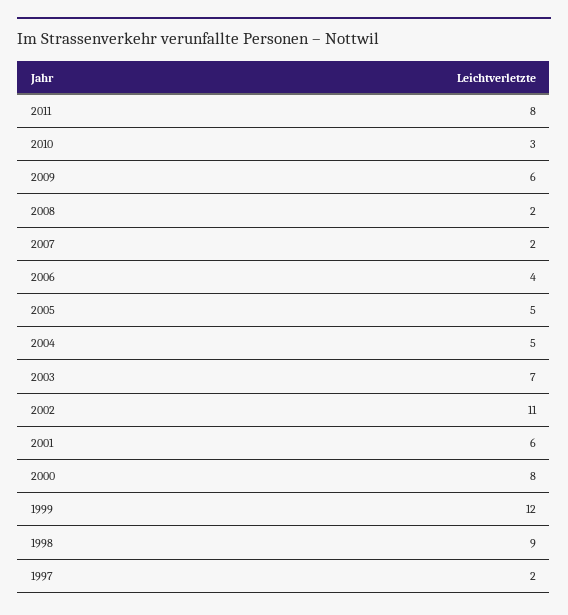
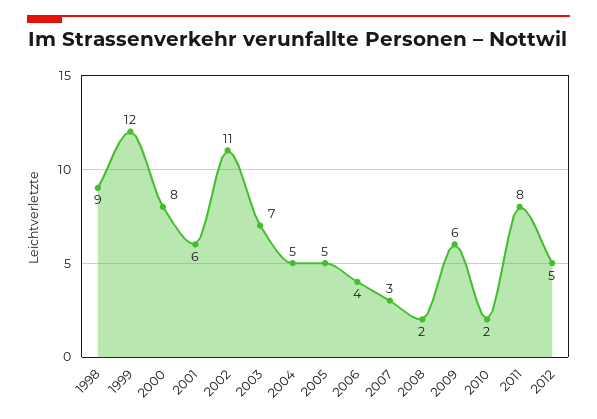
2010: 3 -> 2
2007: 2 -> 3
1997: 2 -> none
2012: none -> 5

